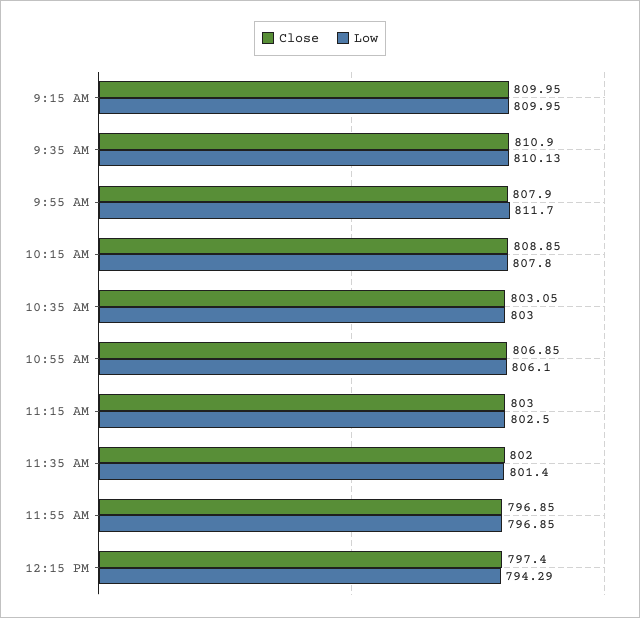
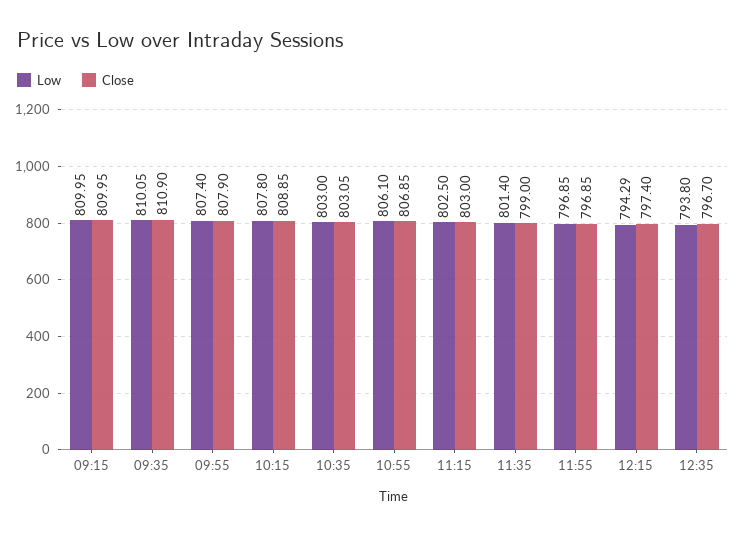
Low, 9:35 AM: 810.13 -> 810.05
Low, 9:55 AM: 811.7 -> 807.4
Close, 11:35 AM: 802 -> 799
Low, 12:35: none -> 793.8
Close, 12:35: none -> 796.7

